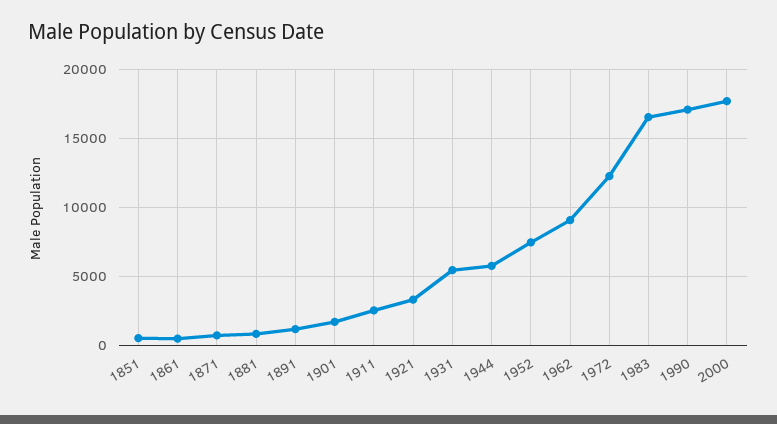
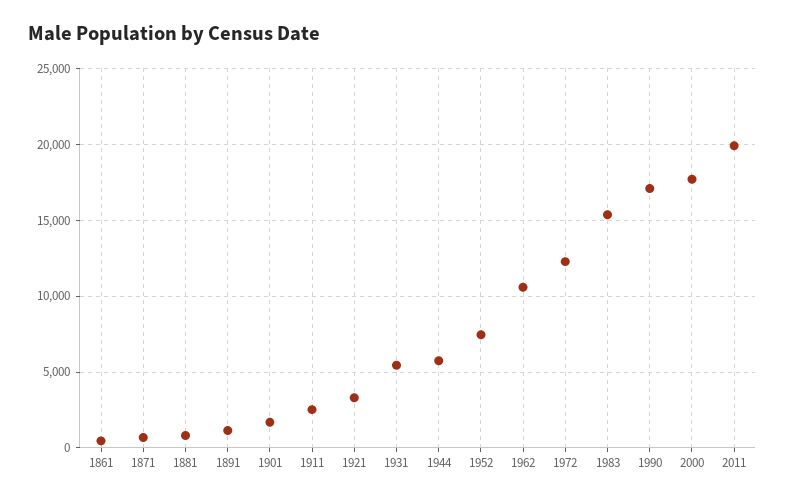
1851: 500 -> none
1962: 9000 -> 10500
1983: 16500 -> 15500
2011: none -> 20000

